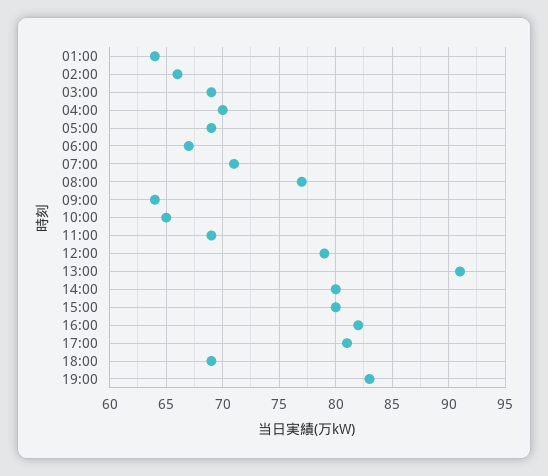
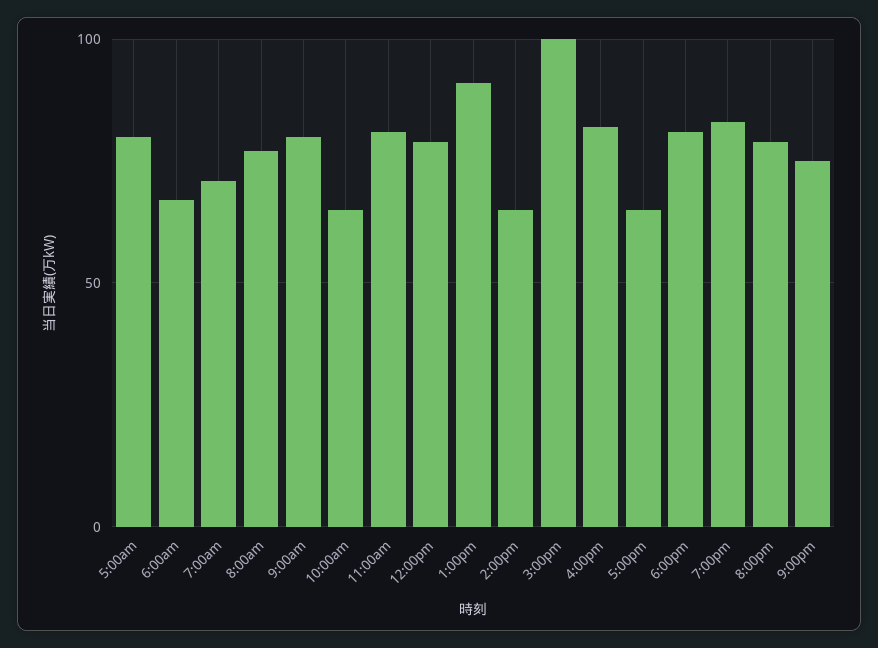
01:00: 64 -> none
02:00: 66 -> none
03:00: 69 -> none
04:00: 70 -> none
05:00: 69 -> 80
09:00: 64 -> 80
11:00: 69 -> 80
14:00: 80 -> 65
15:00: 80 -> 100
17:00: 81 -> 65
18:00: 69 -> 80
8:00pm: none -> 80
9:00pm: none -> 75

